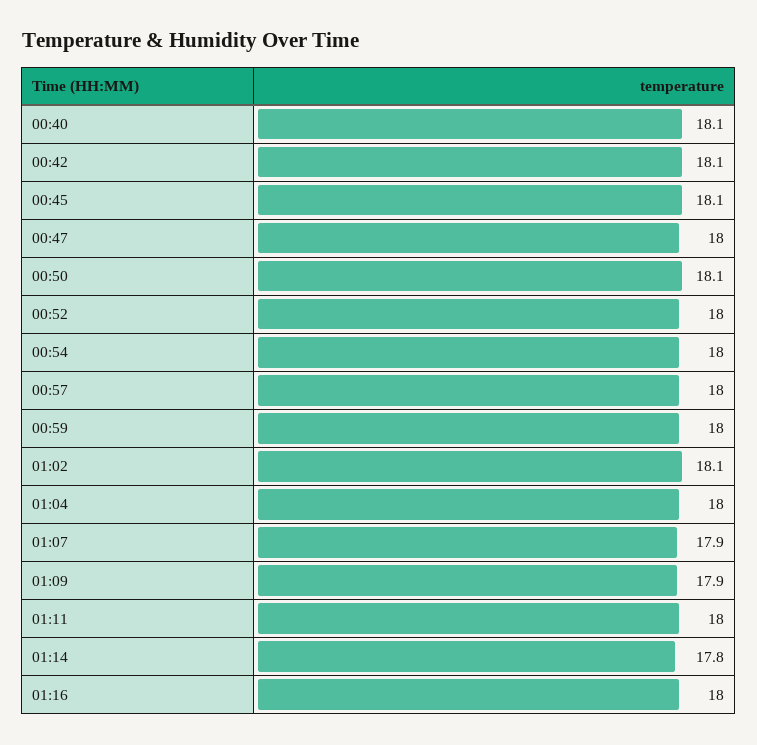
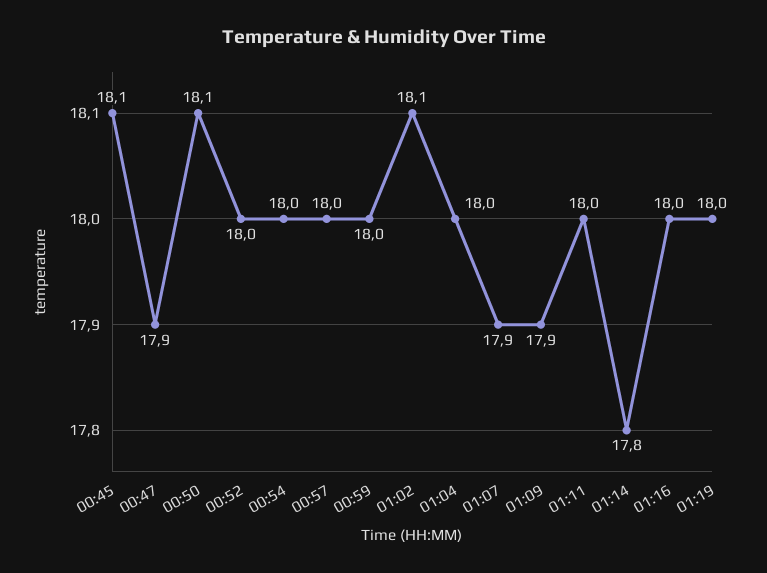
00:40: 18.1 -> none
00:42: 18.1 -> none
00:47: 18 -> 17.9
01:19: none -> 18

